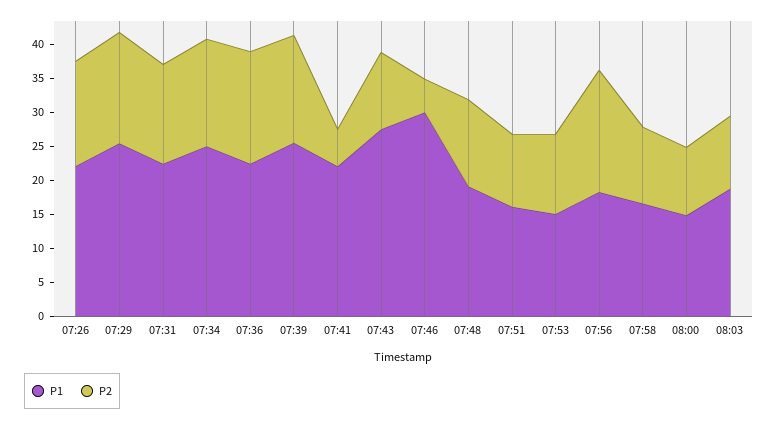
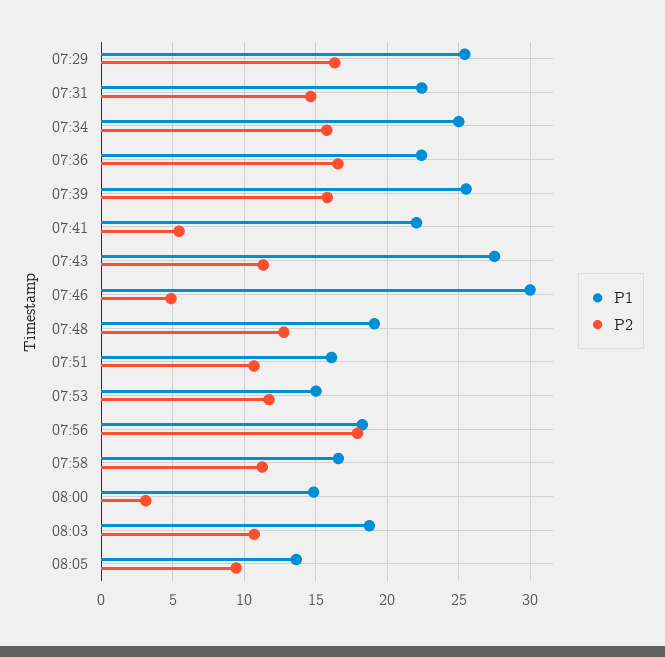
P1, 07:26: 22.5 -> none
P2, 07:26: 15 -> none
P2, 08:00: 10 -> 3
P1, 08:05: none -> 13.5
P2, 08:05: none -> 9.5

